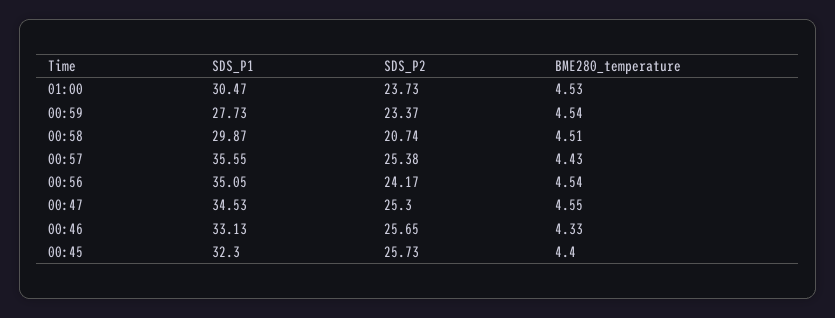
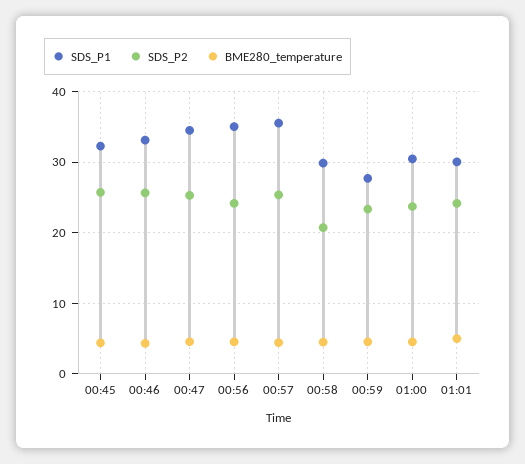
SDS_P1, 01:01: none -> 30
SDS_P2, 01:01: none -> 24
BME280_temperature, 01:01: none -> 5

